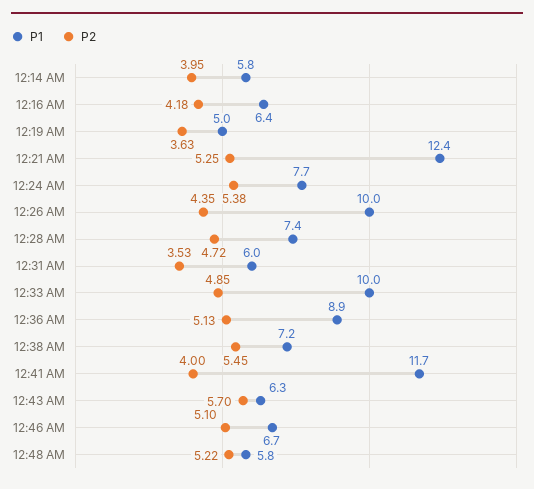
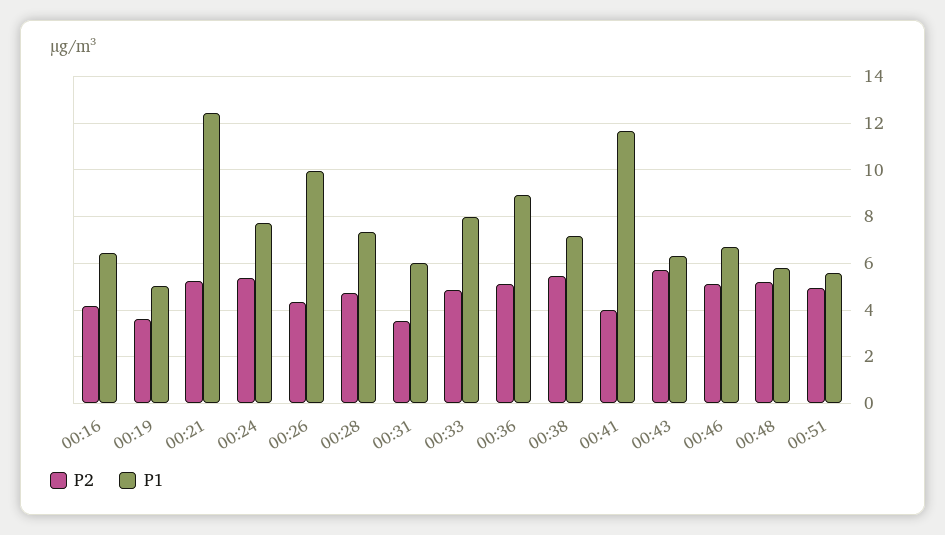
P1, 12:14 AM: 5.8 -> none
P2, 12:14 AM: 3.95 -> none
P1, 12:33 AM: 10 -> 8
P2, 00:51: none -> 5
P1, 00:51: none -> 5.5

